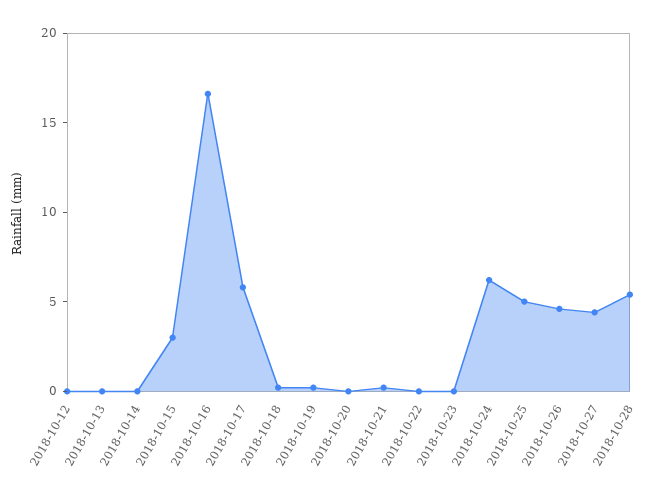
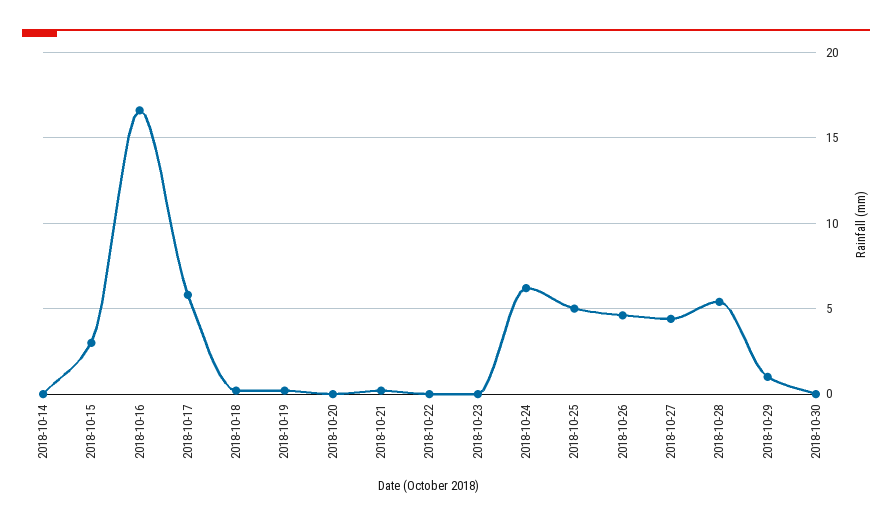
2018-10-12: 0 -> none
2018-10-13: 0 -> none
2018-10-29: none -> 1
2018-10-30: none -> 0

